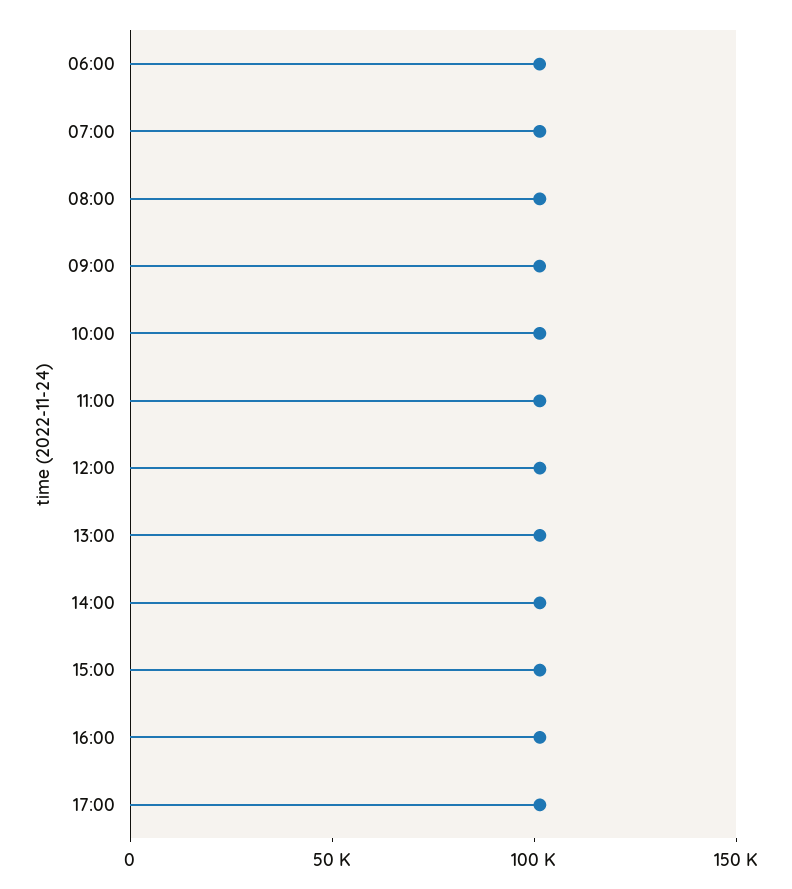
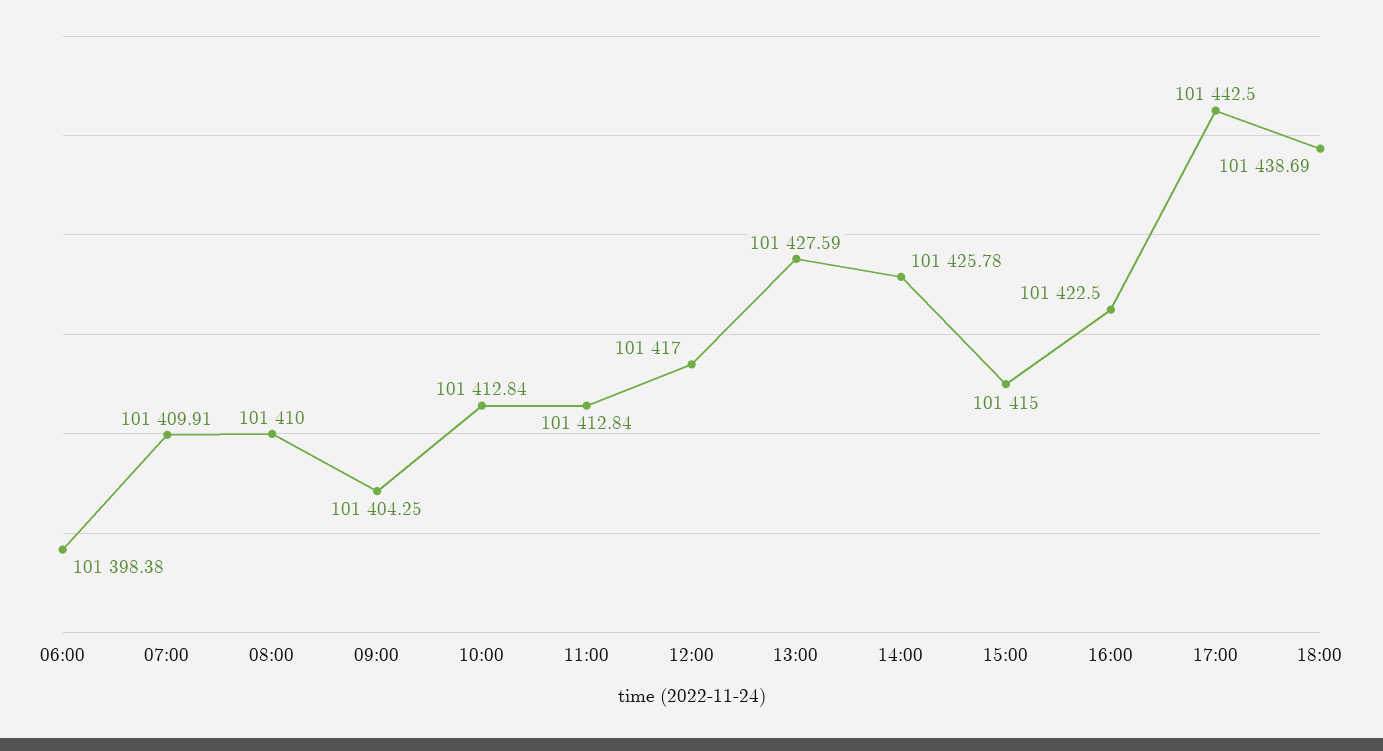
18:00: none -> 101438.69

